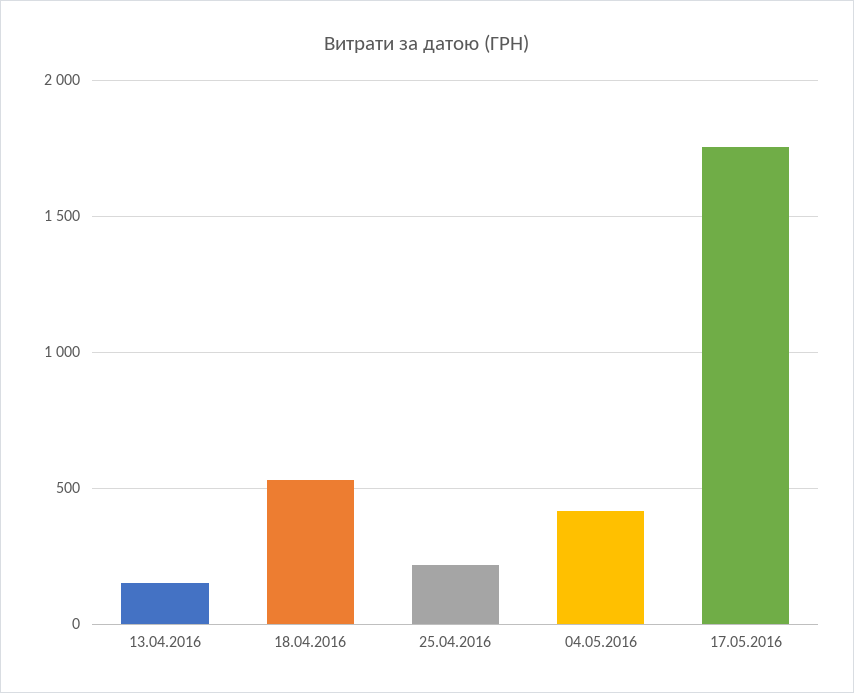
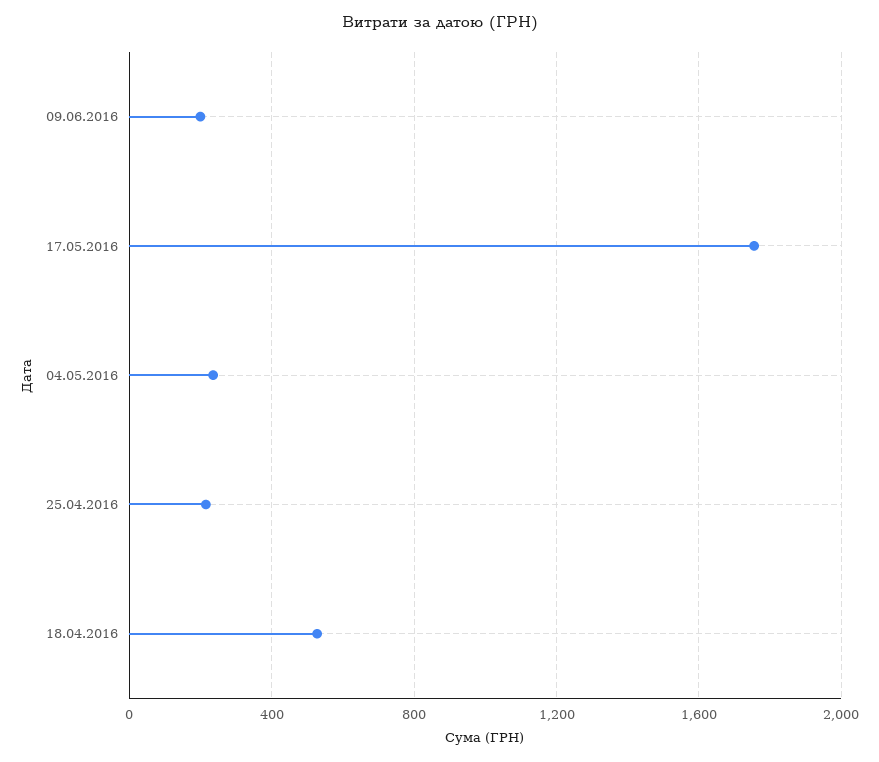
13.04.2016: 150 -> none
04.05.2016: 400 -> 250
09.06.2016: none -> 200

